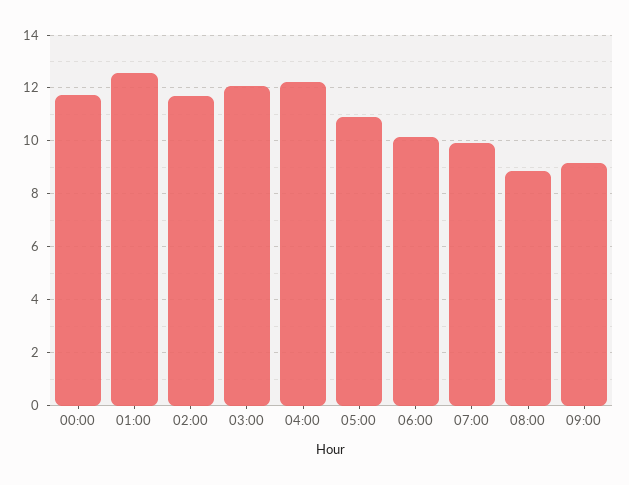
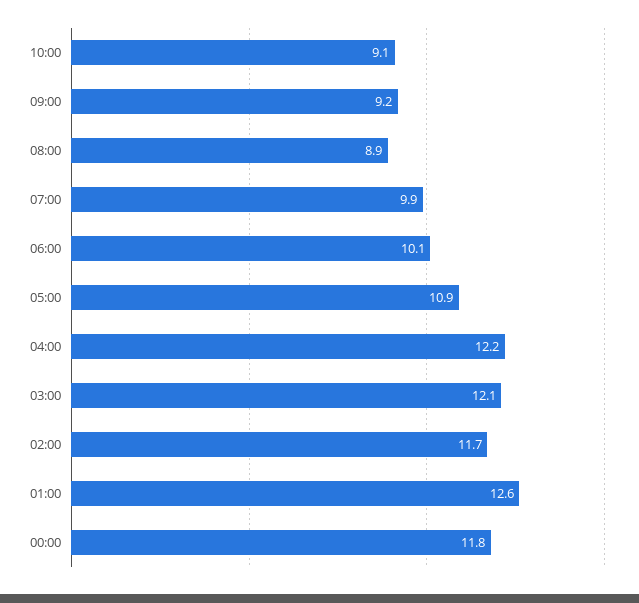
10:00: none -> 9.1

